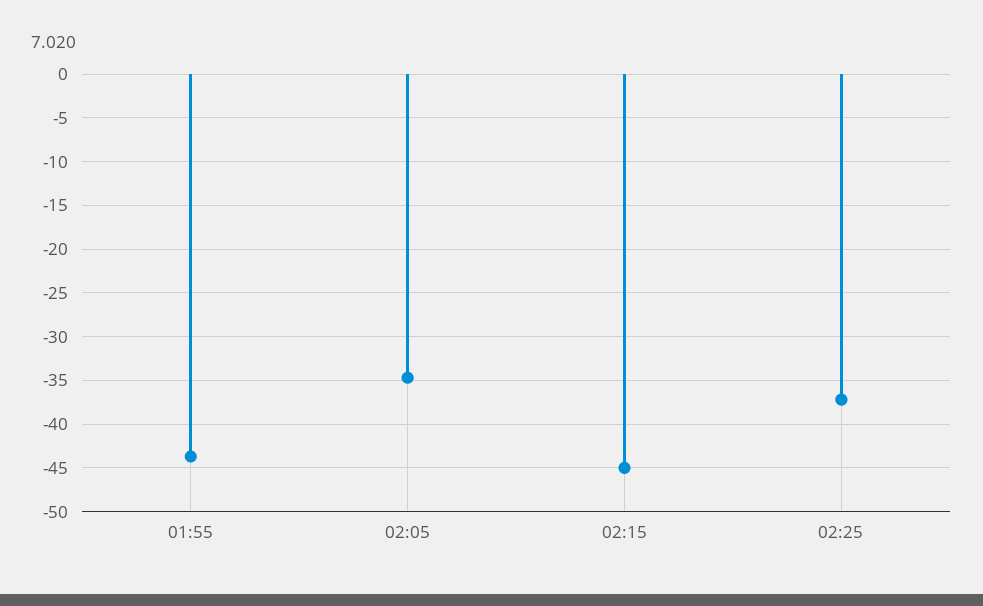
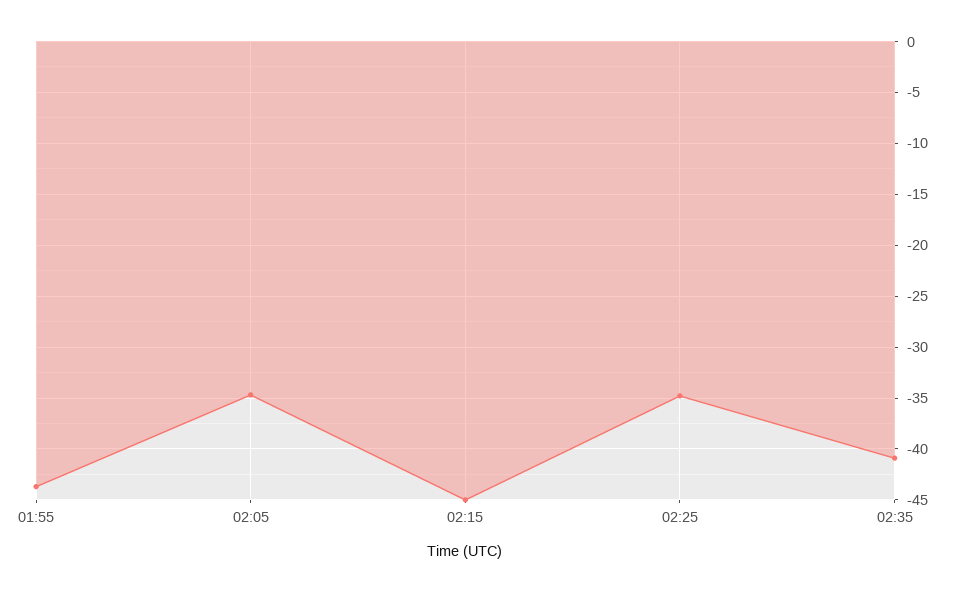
02:25: -37 -> -35
02:35: none -> -41

